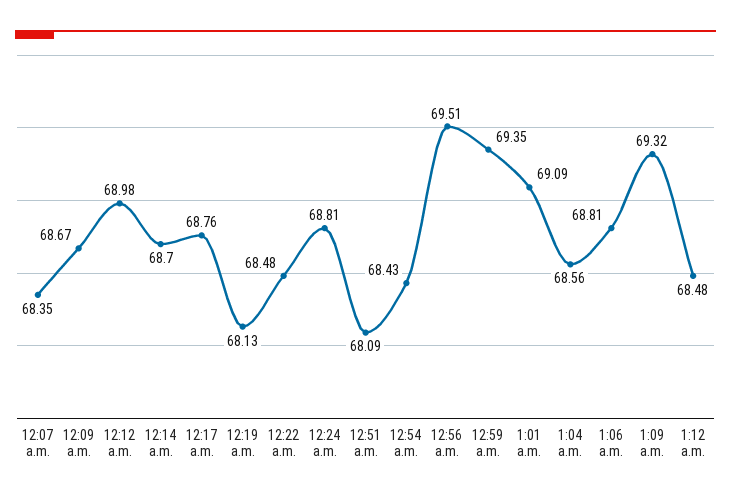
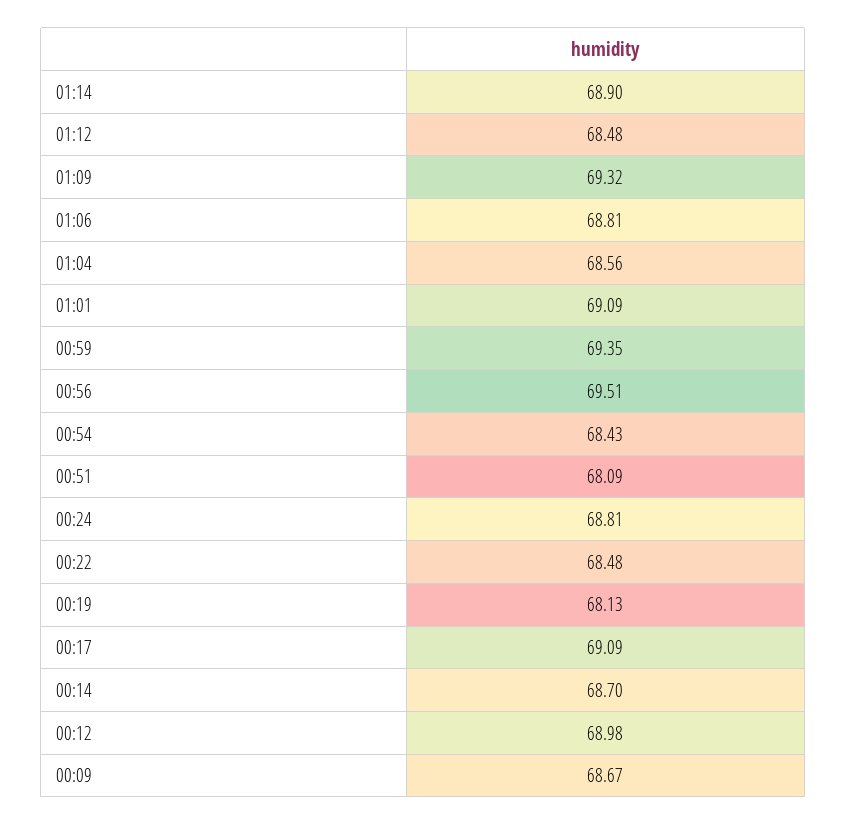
12:07 a.m.: 68.35 -> none
12:17 a.m.: 68.76 -> 69.09
01:14: none -> 68.9

